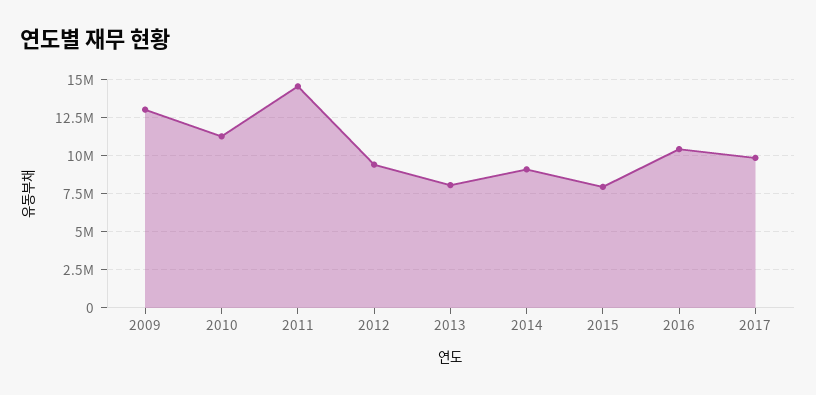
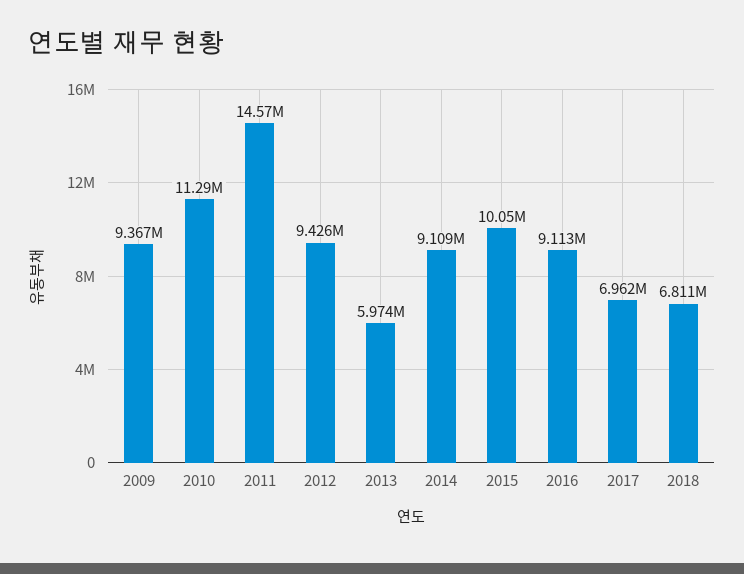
2009: 13000000 -> 9367000
2013: 8000000 -> 5974000
2015: 8000000 -> 10050000
2016: 10500000 -> 9113000
2017: 10000000 -> 6962000
2018: none -> 6811000

